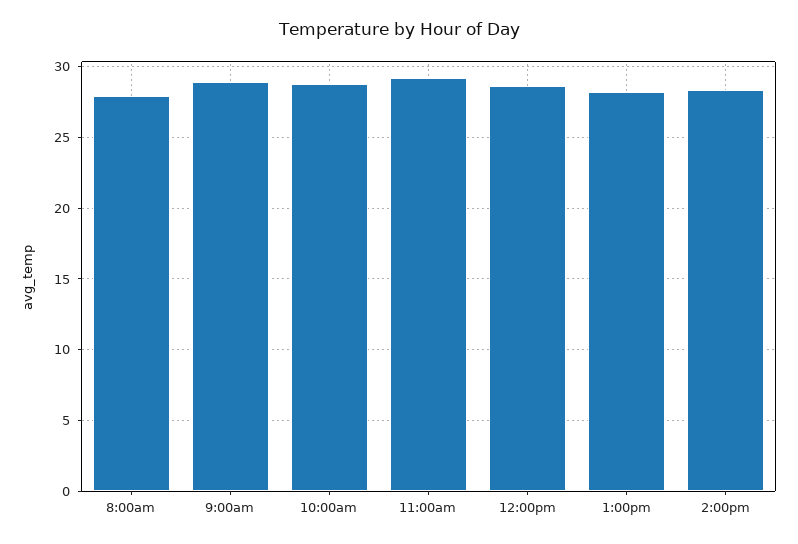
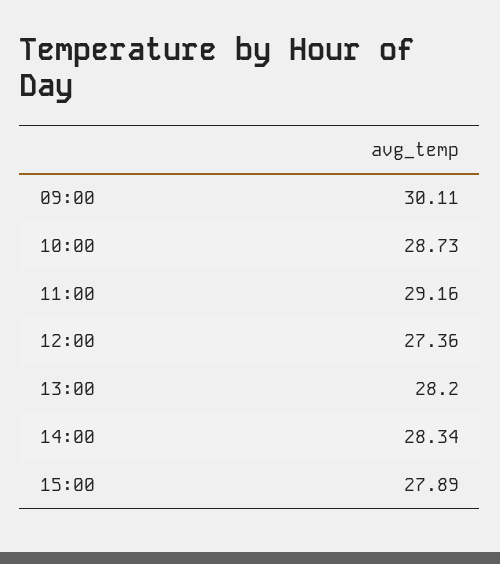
8:00am: 28 -> none
9:00am: 29 -> 30.11
12:00pm: 28.5 -> 27.36
15:00: none -> 27.89

